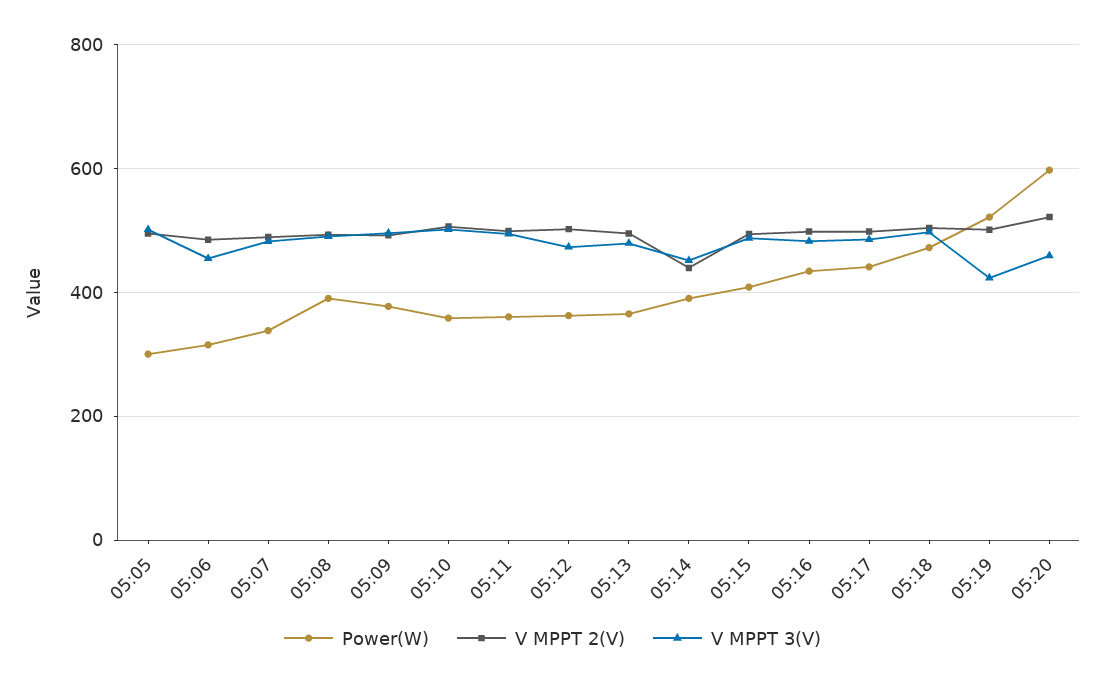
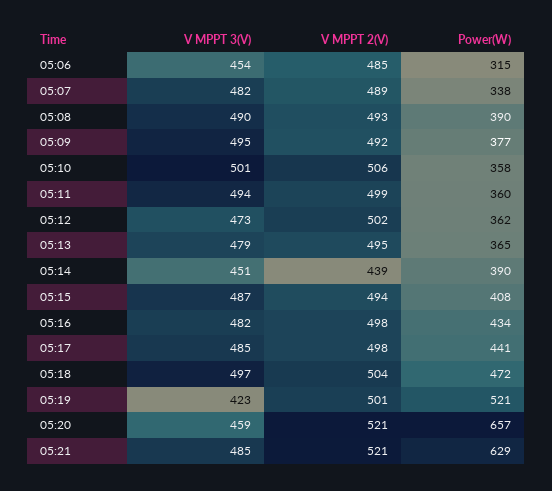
Power(W), 05:05: 300 -> none
V MPPT 2(V), 05:05: 500 -> none
V MPPT 3(V), 05:05: 500 -> none
Power(W), 05:20: 600 -> 657
V MPPT 3(V), 05:21: none -> 485
V MPPT 2(V), 05:21: none -> 521
Power(W), 05:21: none -> 629

